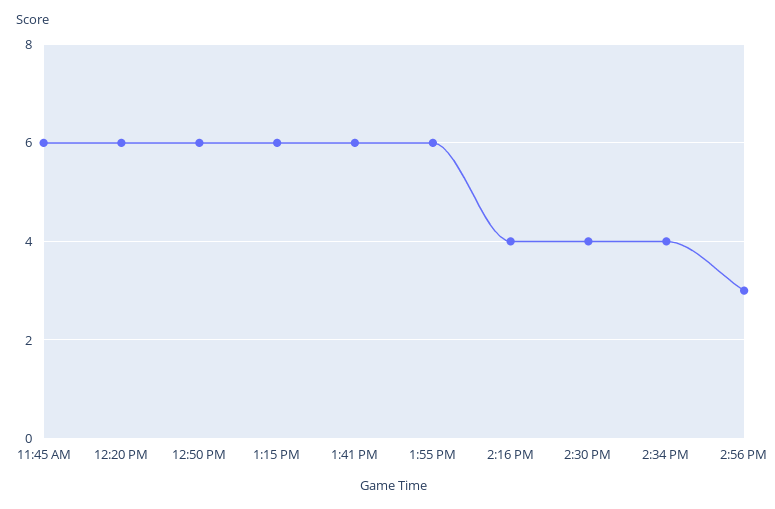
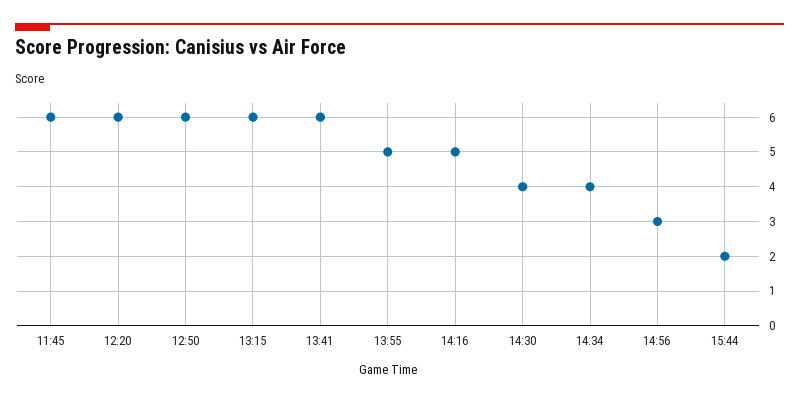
1:55 PM: 6 -> 5
2:16 PM: 4 -> 5
15:44: none -> 2

